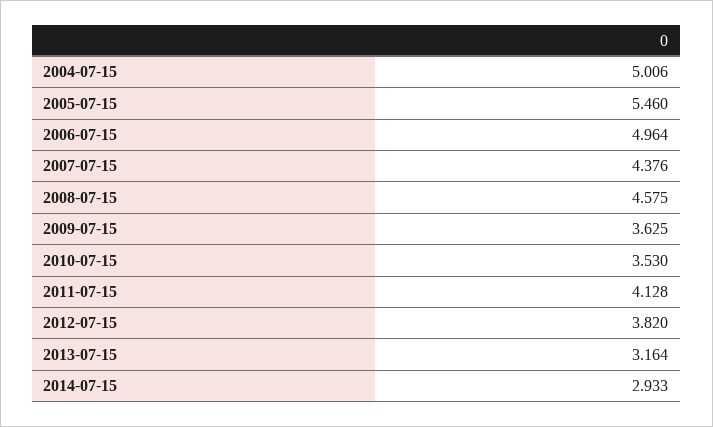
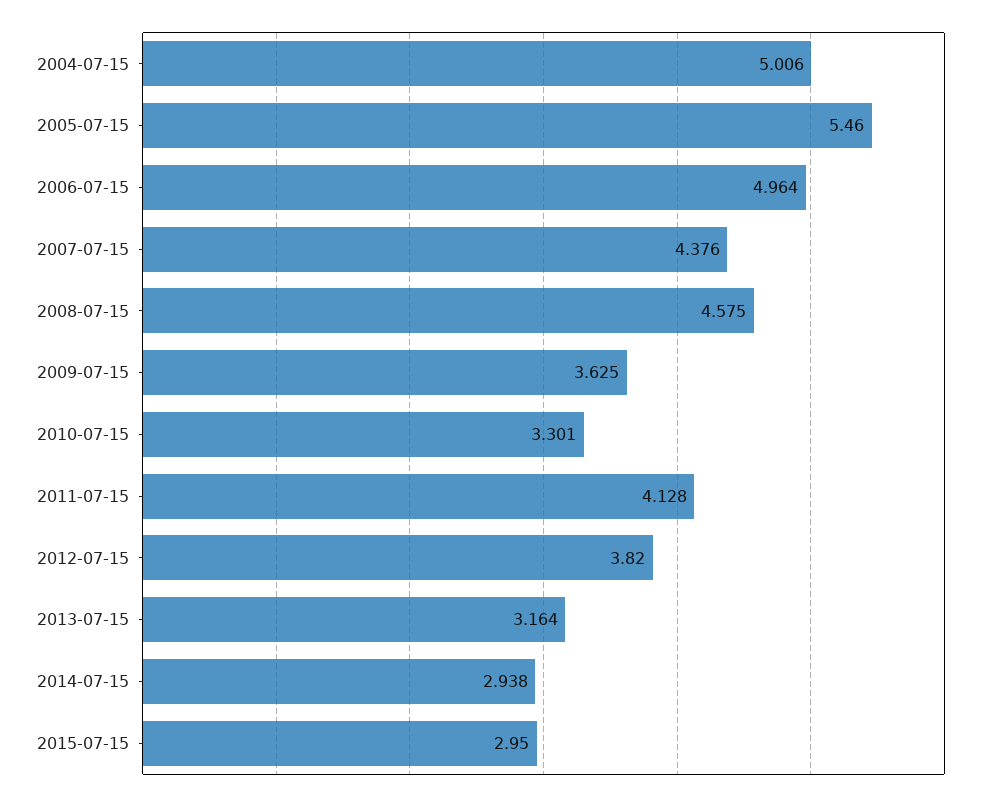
2010-07-15: 3.53 -> 3.301
2014-07-15: 2.933 -> 2.938
2015-07-15: none -> 2.95

